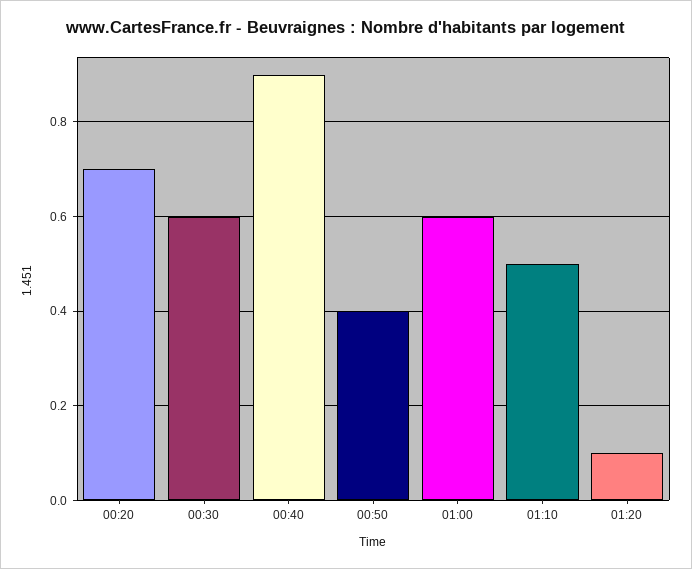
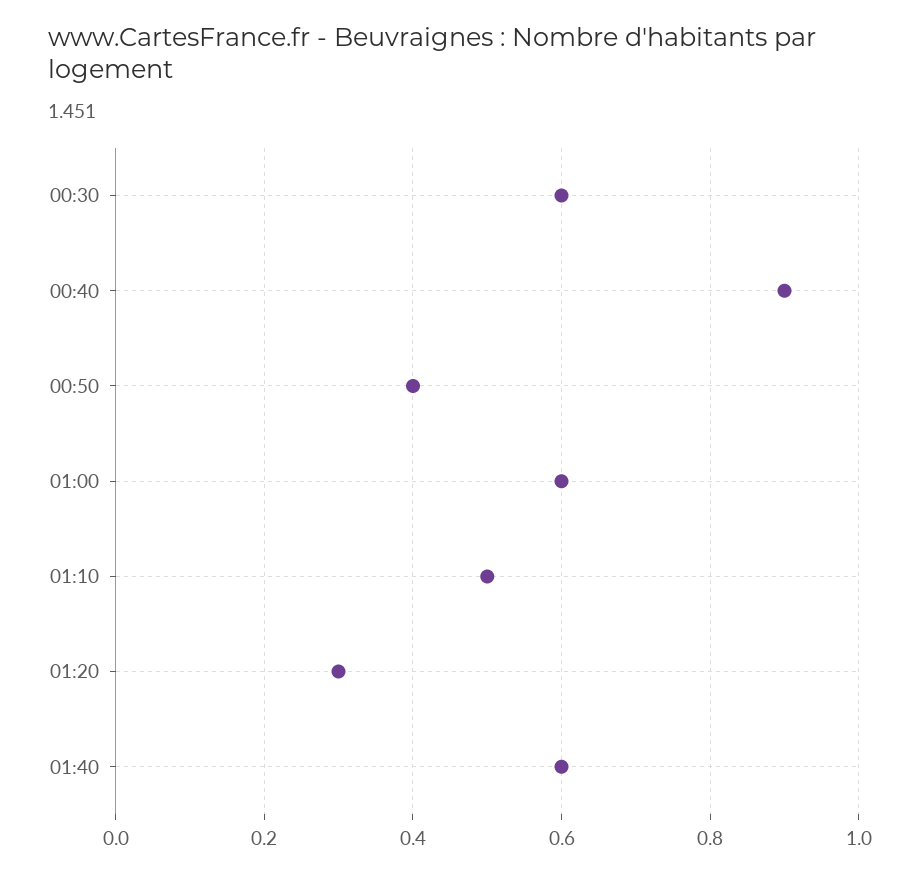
00:20: 0.7 -> none
01:20: 0.1 -> 0.3
01:40: none -> 0.6

